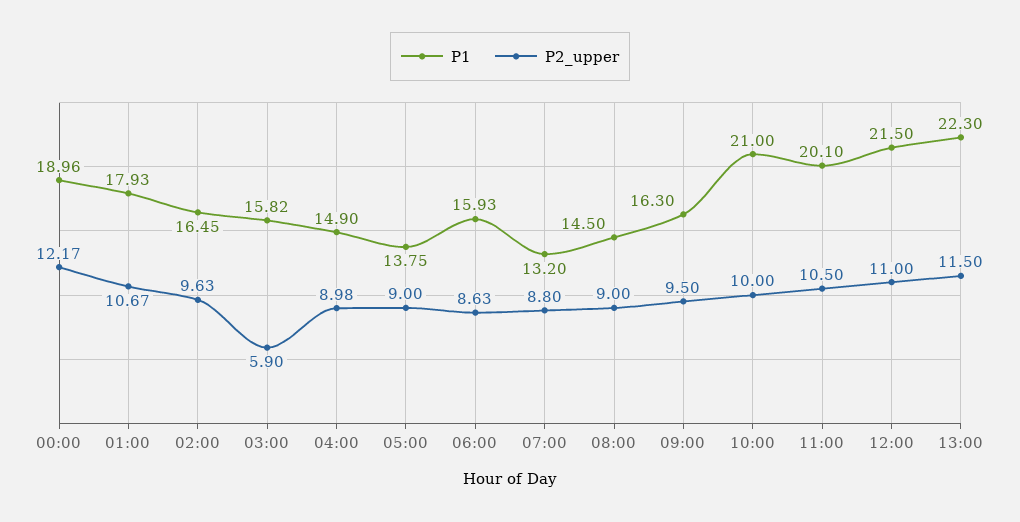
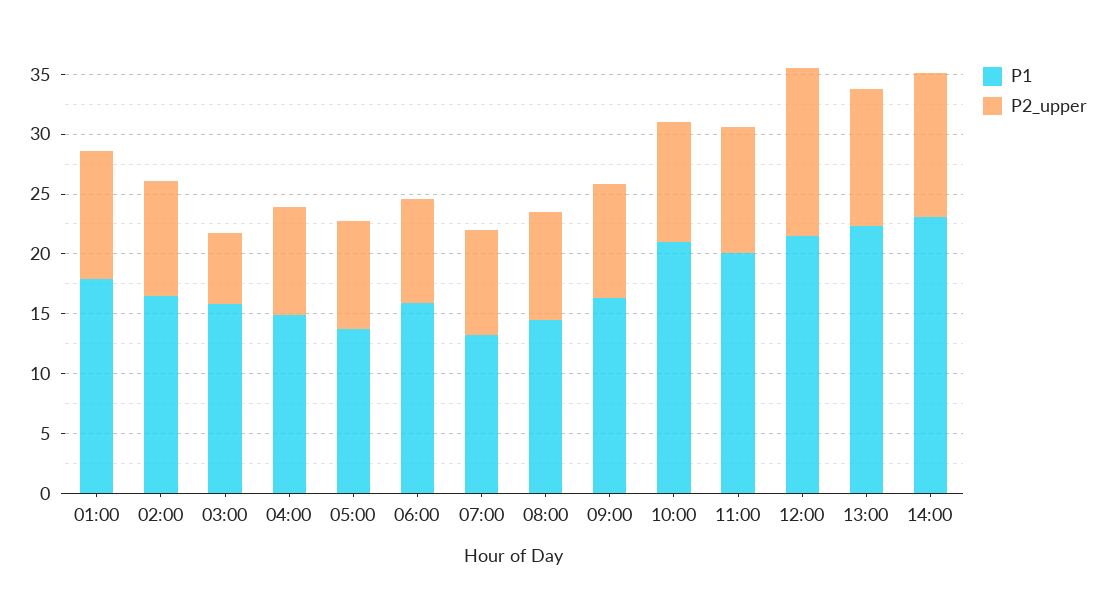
P1, 00:00: 18.96 -> none
P2_upper, 00:00: 12.17 -> none
P2_upper, 12:00: 11 -> 14
P1, 14:00: none -> 23
P2_upper, 14:00: none -> 12

